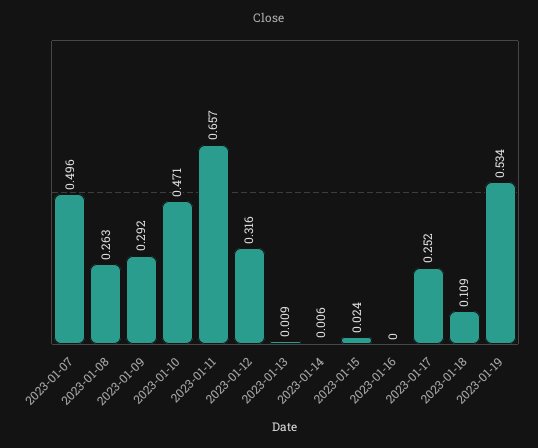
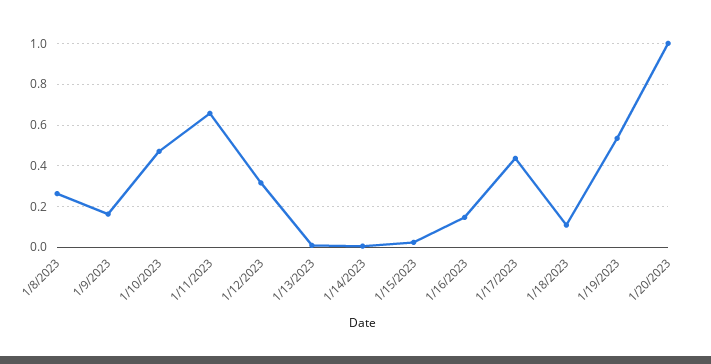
2023-01-07: 0.496 -> none
2023-01-09: 0.292 -> 0.15
2023-01-16: 0 -> 0.15
2023-01-17: 0.252 -> 0.45
1/20/2023: none -> 1

